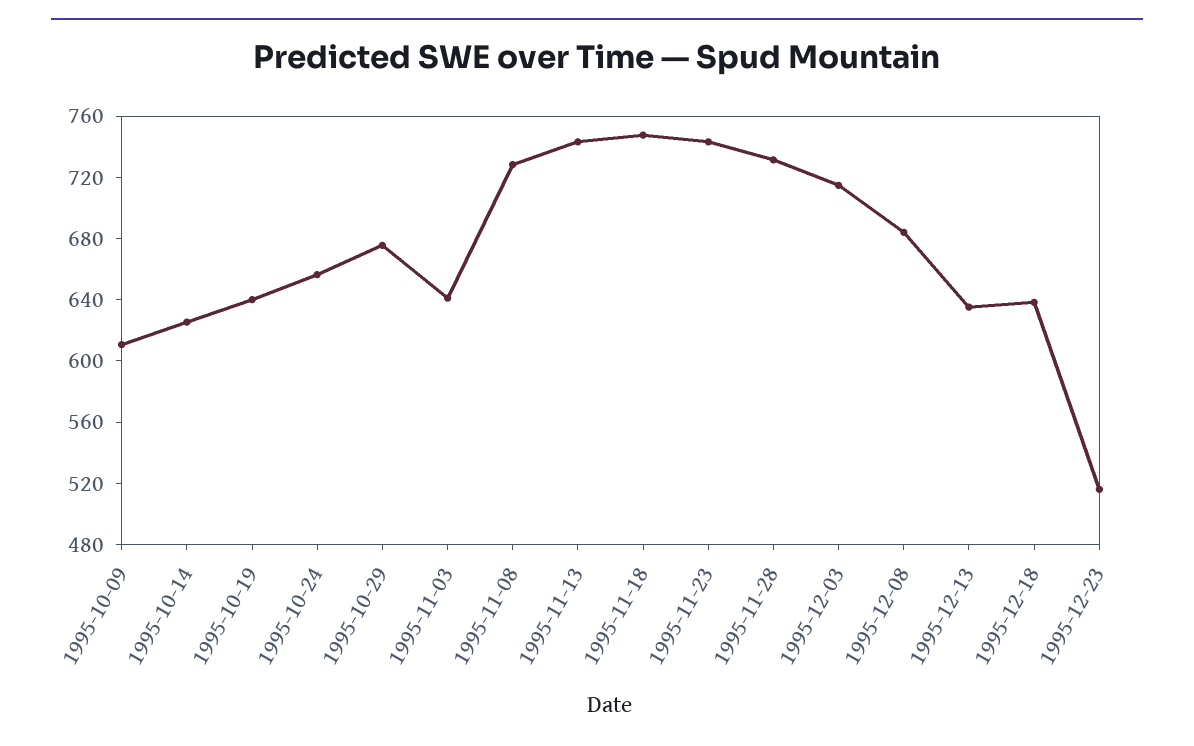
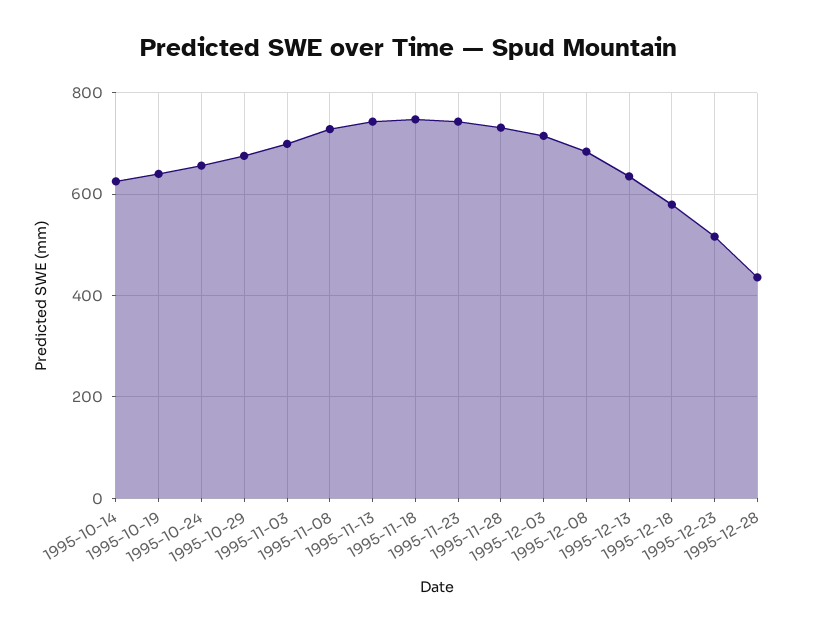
1995-10-09: 610 -> none
1995-11-03: 640 -> 700
1995-12-18: 640 -> 580
1995-12-28: none -> 440

